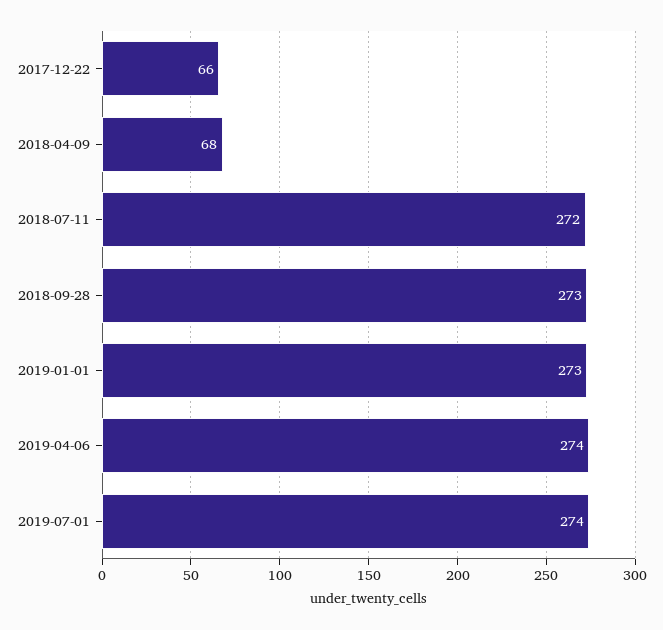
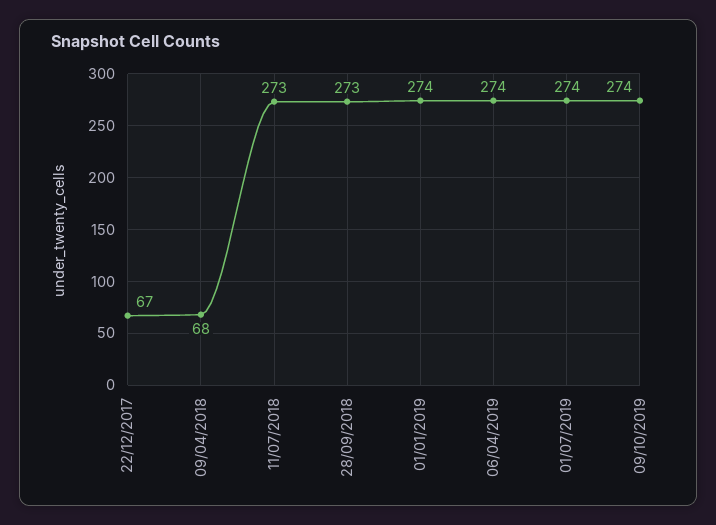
2017-12-22: 66 -> 67
2018-07-11: 272 -> 273
2019-01-01: 273 -> 274
09/10/2019: none -> 274

